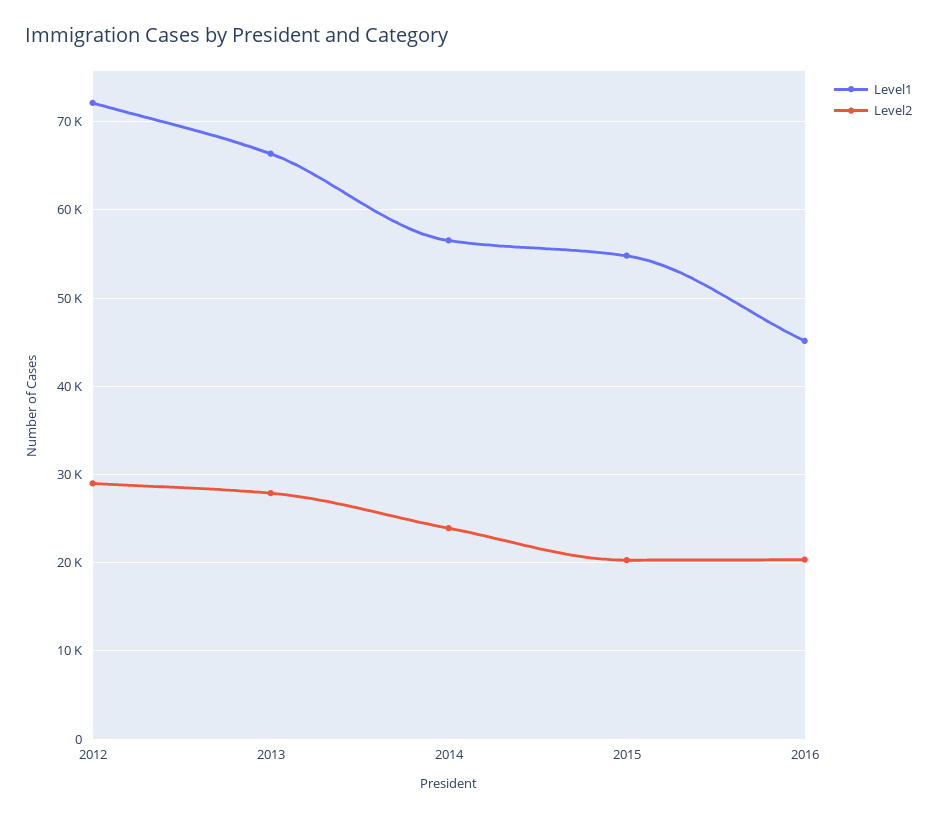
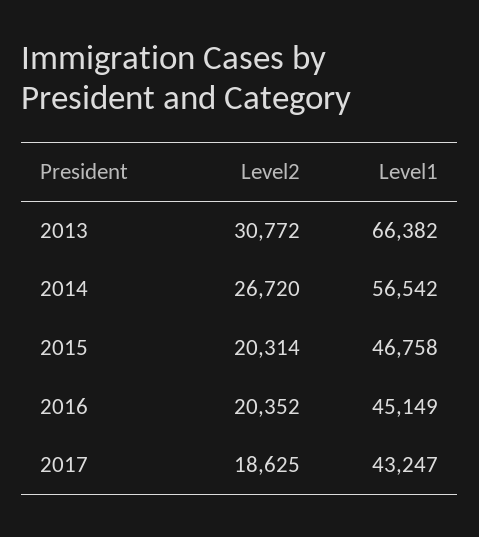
Level1, 2012: 72000 -> none
Level2, 2012: 29000 -> none
Level2, 2013: 28000 -> 30772
Level2, 2014: 24000 -> 26720
Level1, 2015: 55000 -> 46758
Level2, 2017: none -> 18625
Level1, 2017: none -> 43247

